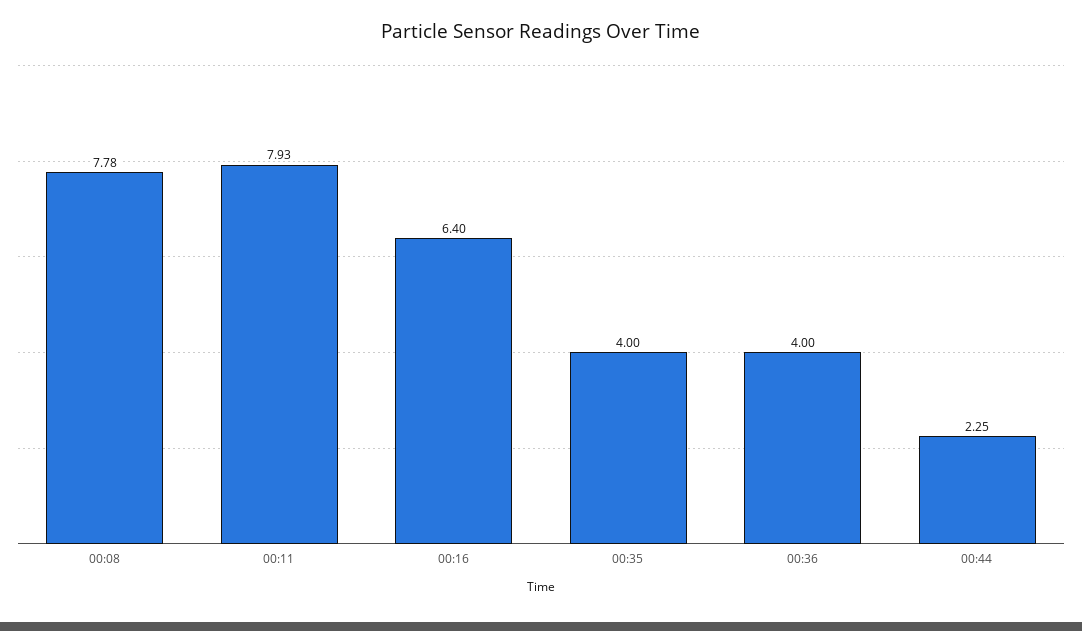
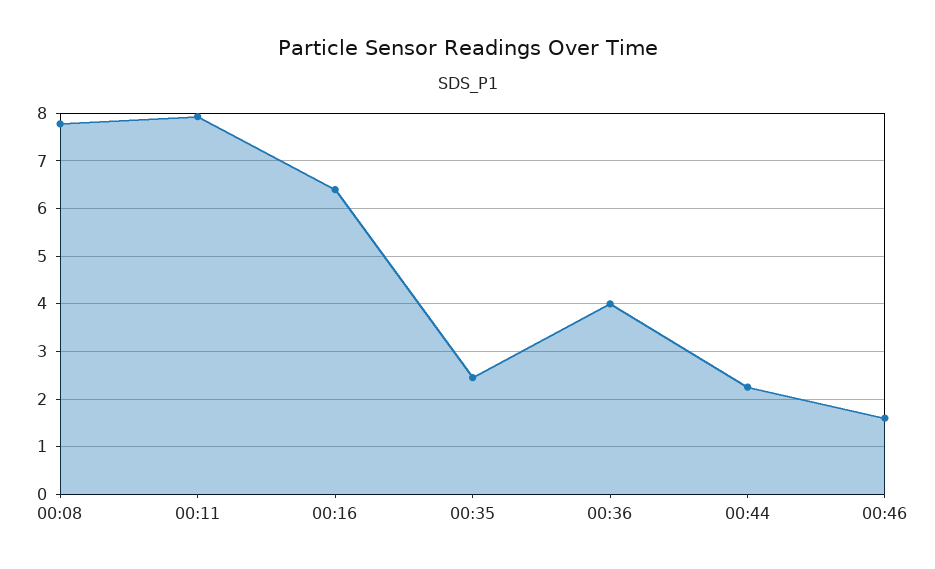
00:35: 4 -> 2.4
00:46: none -> 1.6

